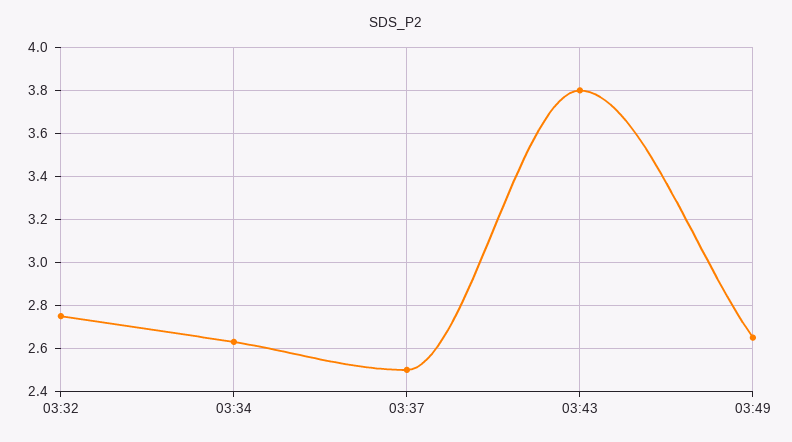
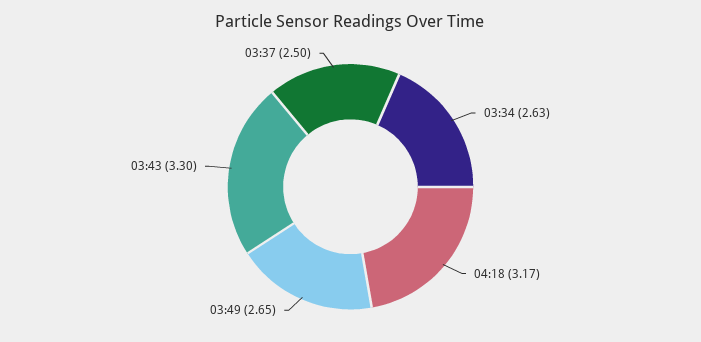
03:32: 2.75 -> none
03:43: 3.8 -> 3.3
04:18: none -> 3.17

